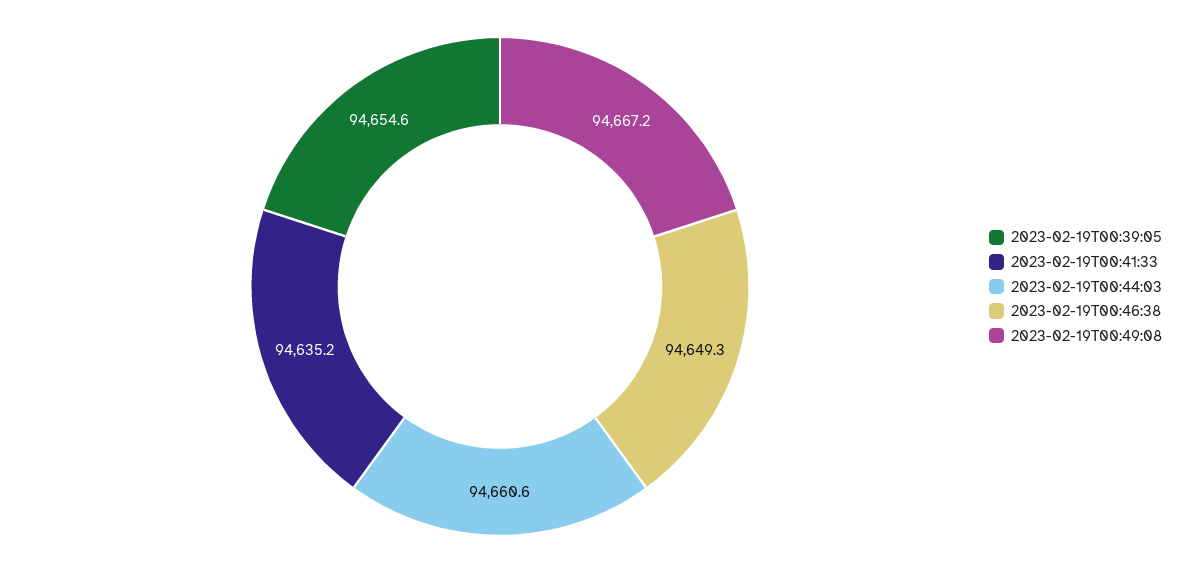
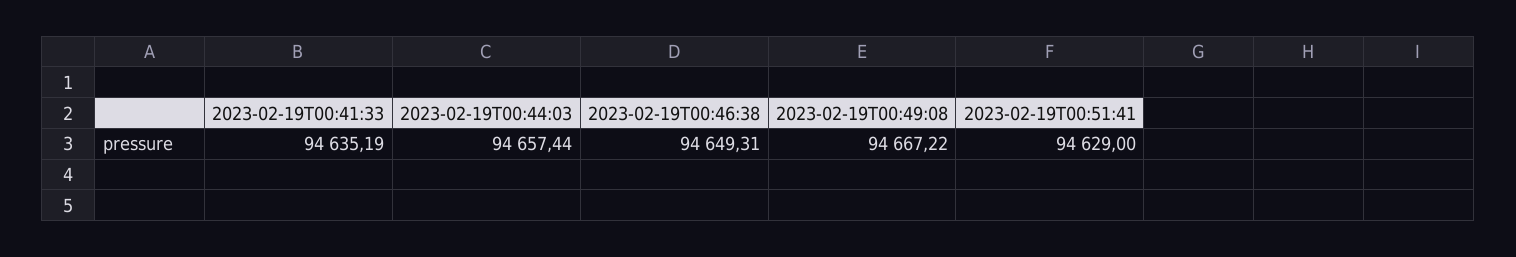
2023-02-19T00:39:05: 94654.6 -> none
2023-02-19T00:44:03: 94660.6 -> 94657.44
2023-02-19T00:51:41: none -> 94629

